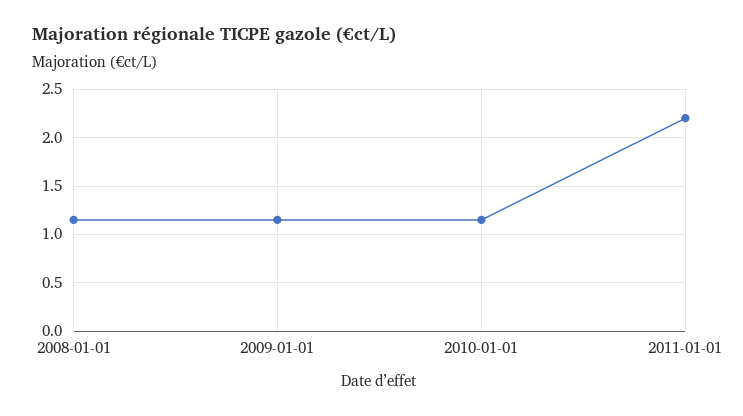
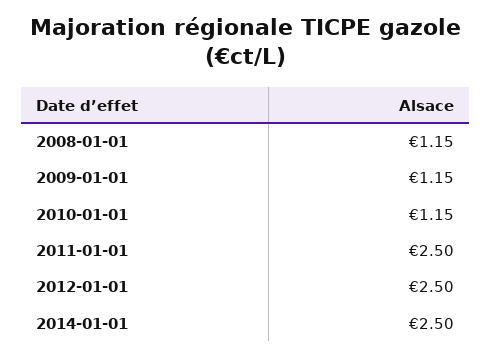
2011-01-01: 2.2 -> 2.5
2012-01-01: none -> 2.5
2014-01-01: none -> 2.5

